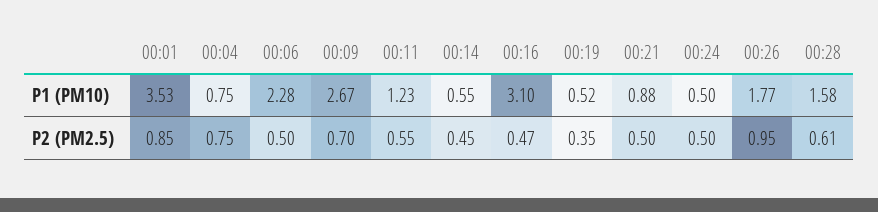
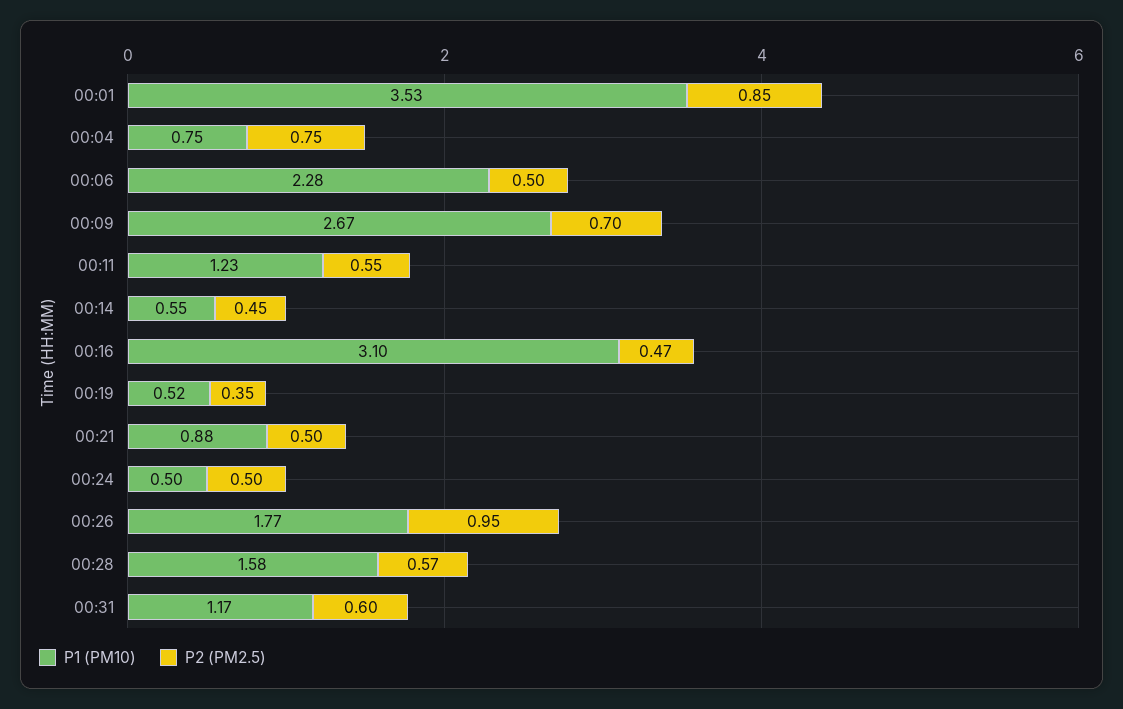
P2 (PM2.5), 00:28: 0.61 -> 0.57
P1 (PM10), 00:31: none -> 1.17
P2 (PM2.5), 00:31: none -> 0.6

